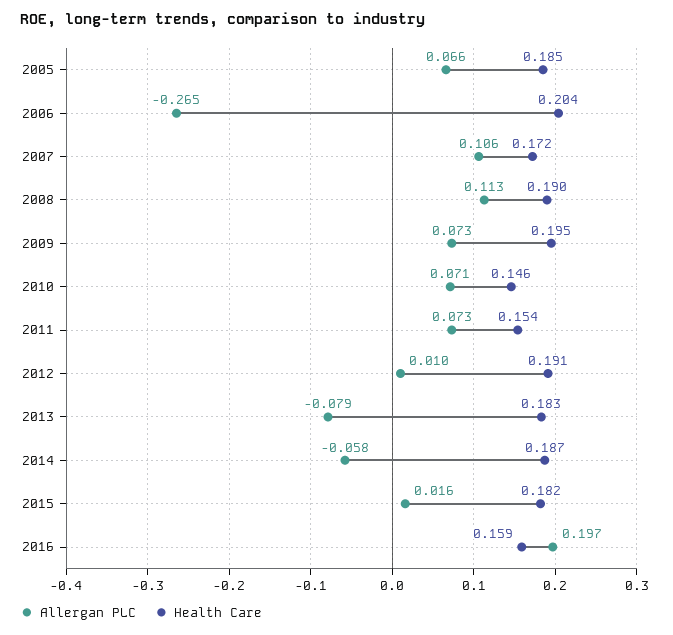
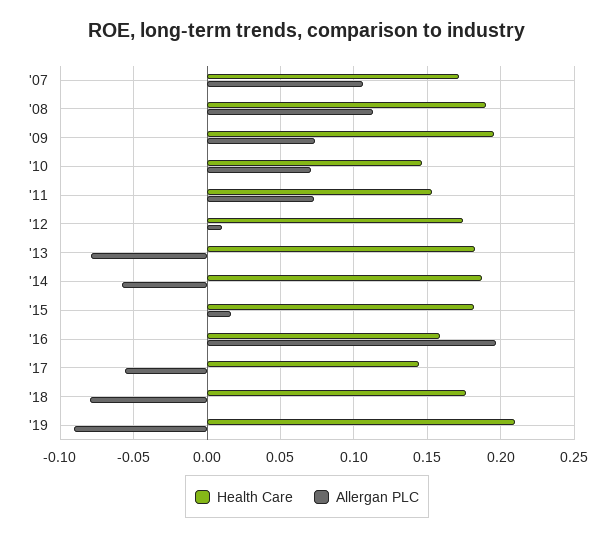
Allergan PLC, 2005: 0.066 -> none
Health Care, 2005: 0.185 -> none
Allergan PLC, 2006: -0.265 -> none
Health Care, 2006: 0.204 -> none
Health Care, 2012: 0.191 -> 0.175
Health Care, '17: none -> 0.145
Allergan PLC, '17: none -> -0.055
Health Care, '18: none -> 0.175
Allergan PLC, '18: none -> -0.08
Health Care, '19: none -> 0.21
Allergan PLC, '19: none -> -0.09

